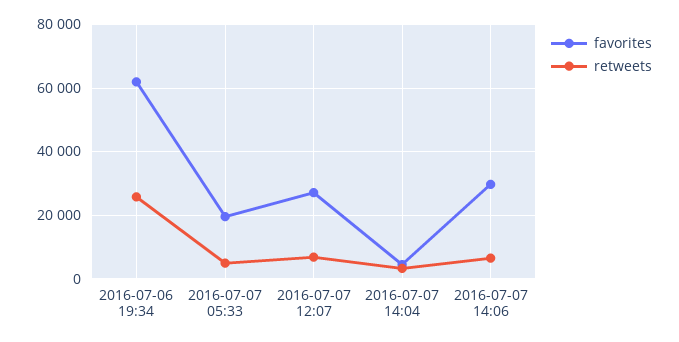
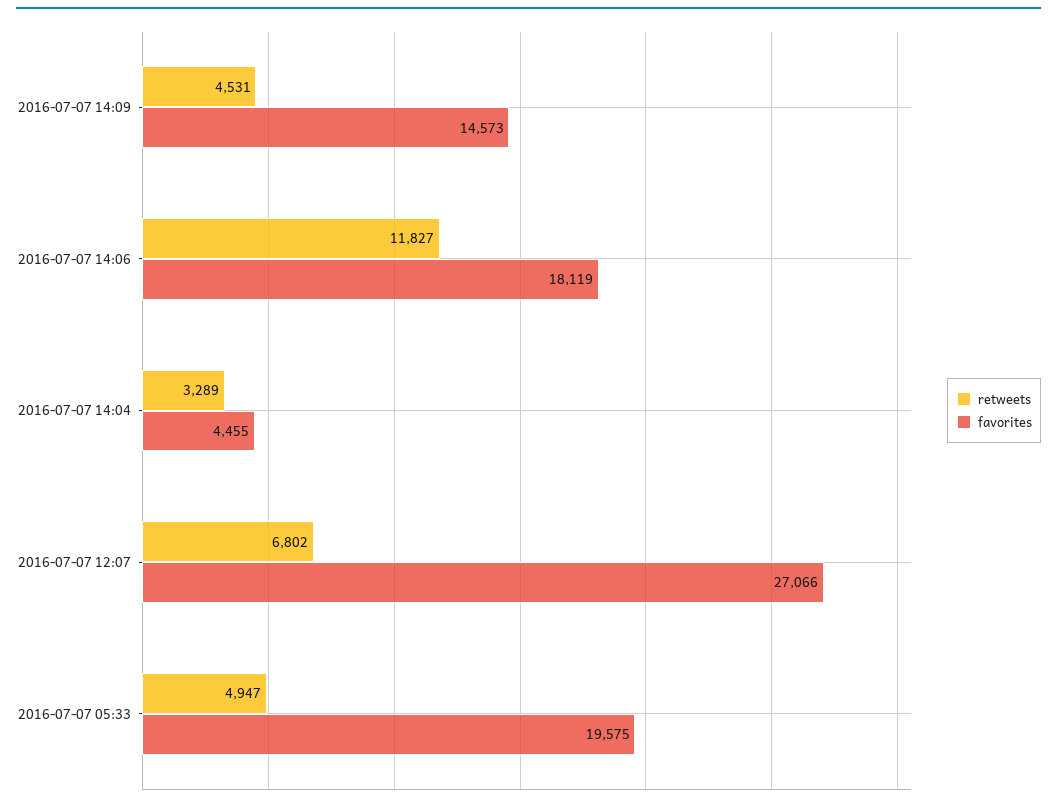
favorites, 2016-07-06 19:34: 62000 -> none
retweets, 2016-07-06 19:34: 26000 -> none
favorites, 2016-07-07 14:06: 30000 -> 18119
retweets, 2016-07-07 14:06: 6000 -> 11827
retweets, 2016-07-07 14:09: none -> 4531
favorites, 2016-07-07 14:09: none -> 14573

